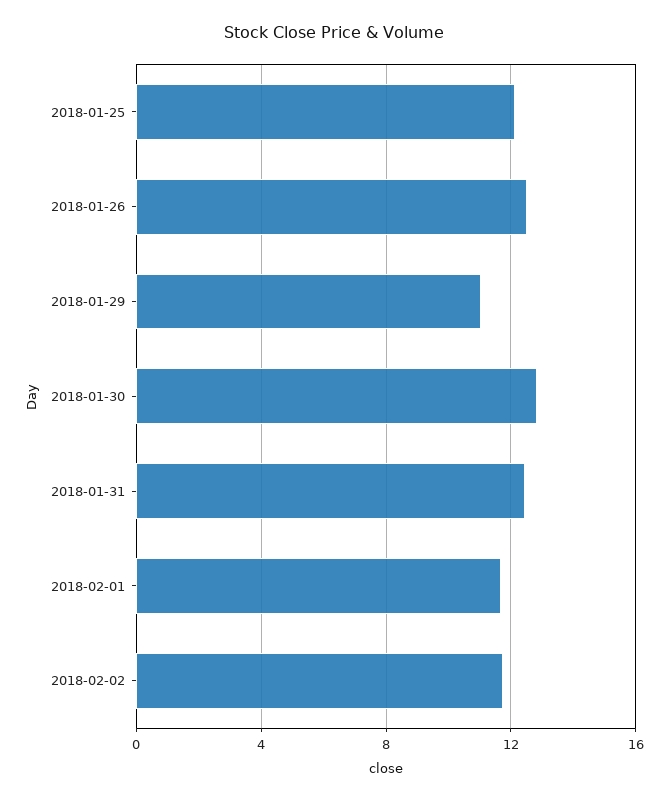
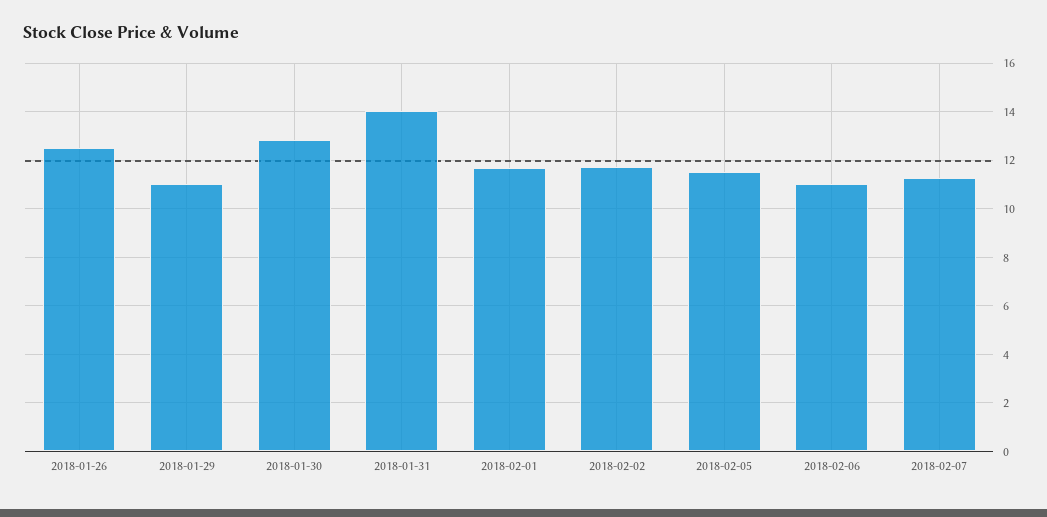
2018-01-25: 12 -> none
2018-01-31: 12.5 -> 14
2018-02-05: none -> 11.5
2018-02-06: none -> 11
2018-02-07: none -> 11.25

